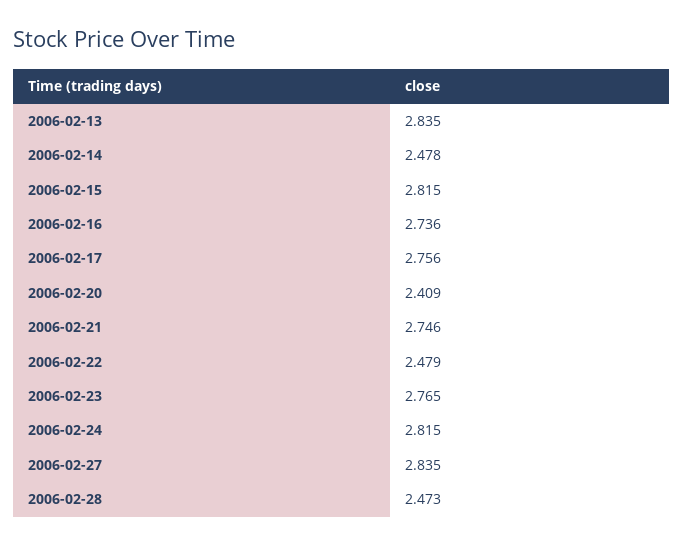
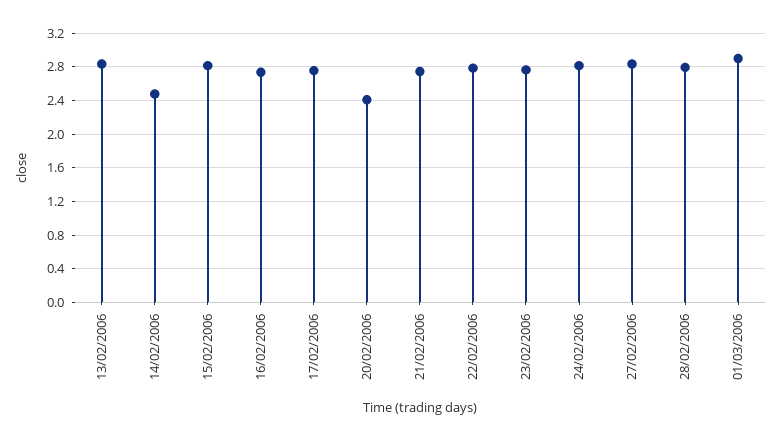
2006-02-22: 2.479 -> 2.8
2006-02-28: 2.473 -> 2.8
01/03/2006: none -> 2.9

